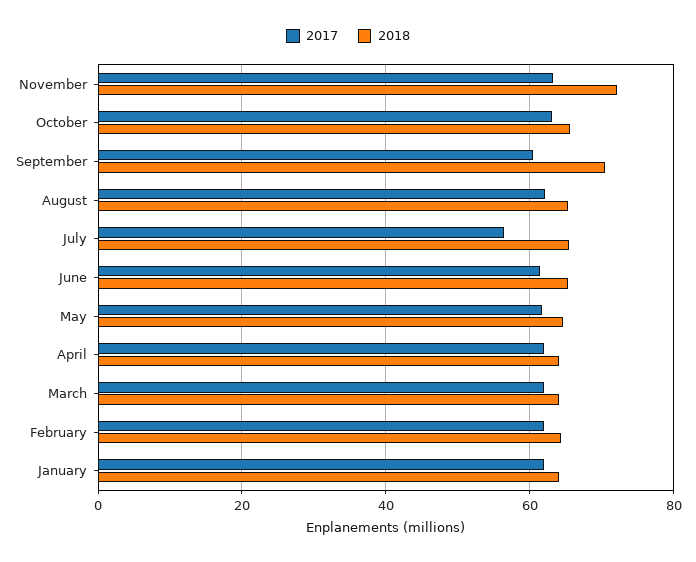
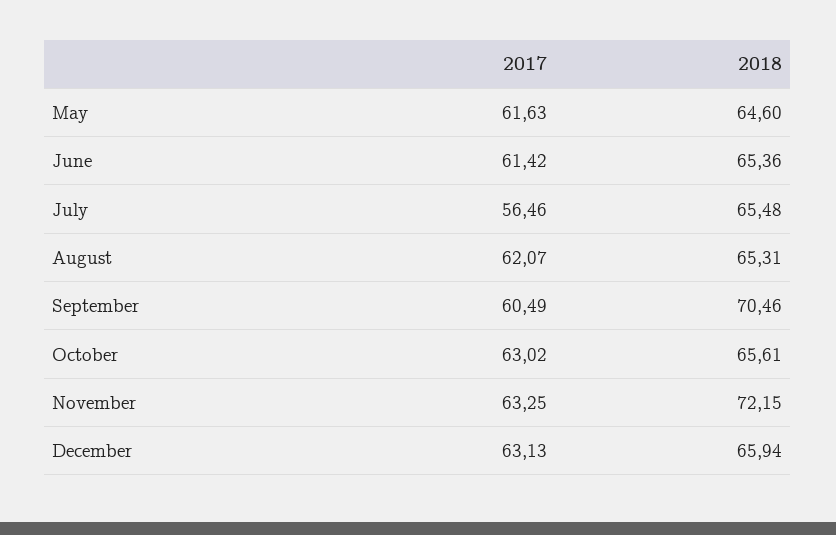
2017, April: 62 -> none
2018, April: 64 -> none
2017, March: 62 -> none
2018, March: 64 -> none
2017, February: 62 -> none
2018, February: 64 -> none
2017, January: 62 -> none
2018, January: 64 -> none
2017, December: none -> 63.13
2018, December: none -> 65.94

